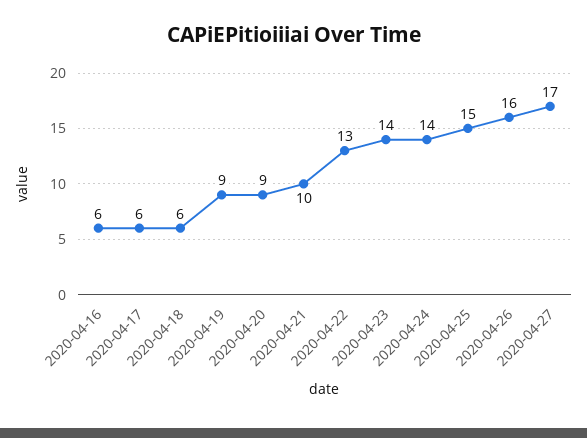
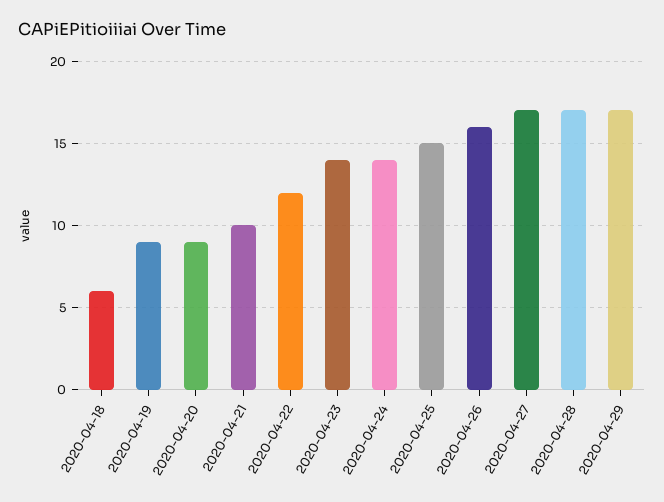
2020-04-16: 6 -> none
2020-04-17: 6 -> none
2020-04-22: 13 -> 12
2020-04-28: none -> 17
2020-04-29: none -> 17

